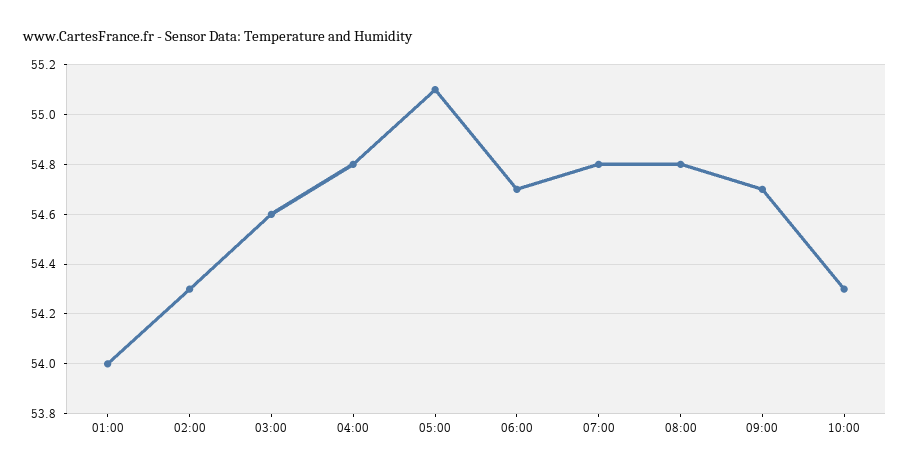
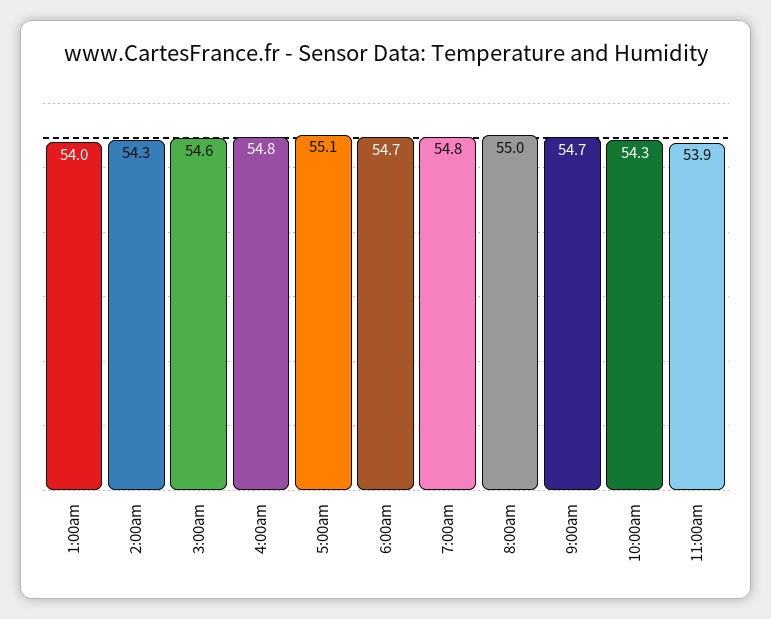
08:00: 54.8 -> 55
11:00am: none -> 53.9

